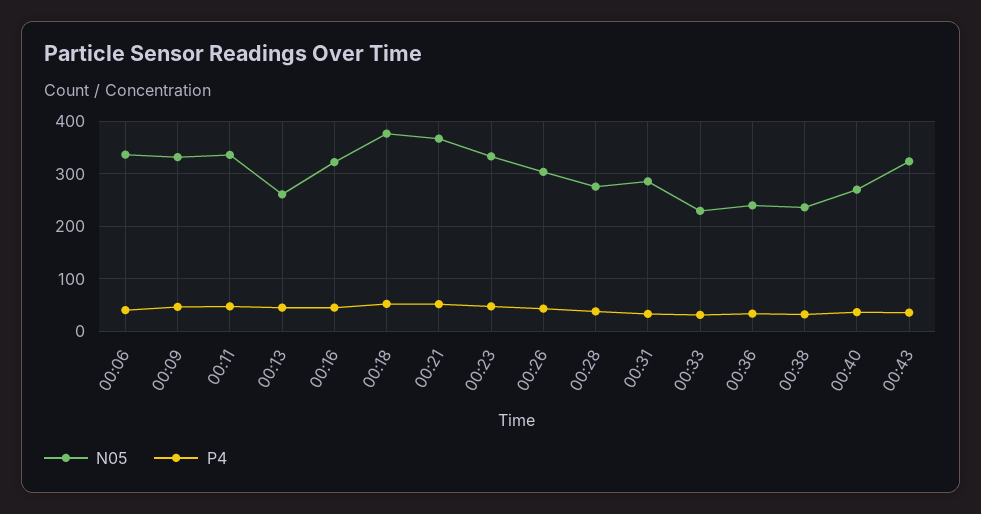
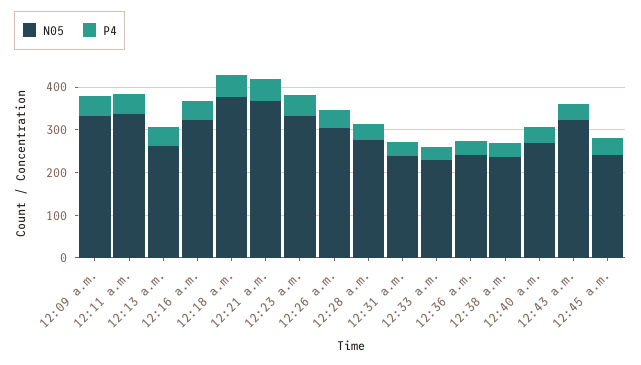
N05, 00:06: 340 -> none
P4, 00:06: 40 -> none
N05, 00:31: 280 -> 240
N05, 12:45 a.m.: none -> 240
P4, 12:45 a.m.: none -> 40

